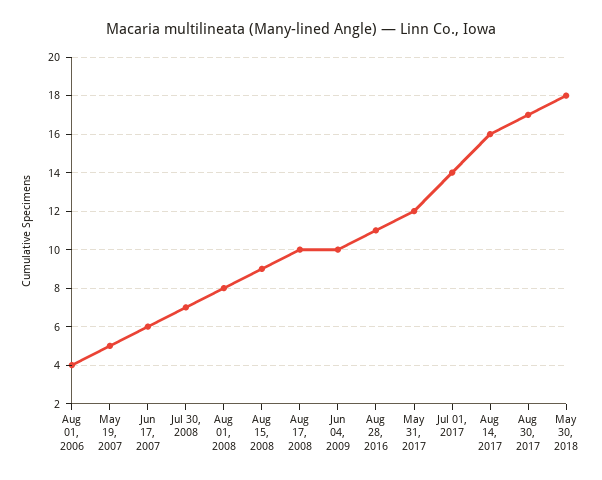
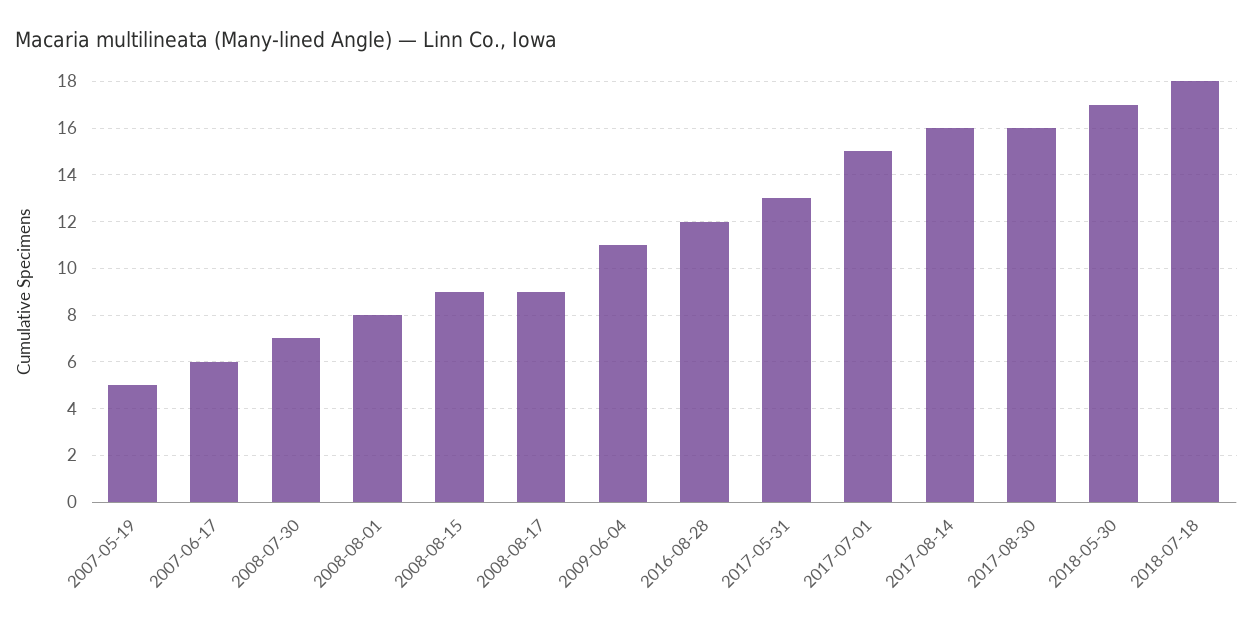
Aug 01, 2006: 4 -> none
Aug 17, 2008: 10 -> 9
Jun 04, 2009: 10 -> 11
Aug 28, 2016: 11 -> 12
May 31, 2017: 12 -> 13
Jul 01, 2017: 14 -> 15
Aug 30, 2017: 17 -> 16
May 30, 2018: 18 -> 17
2018-07-18: none -> 18

